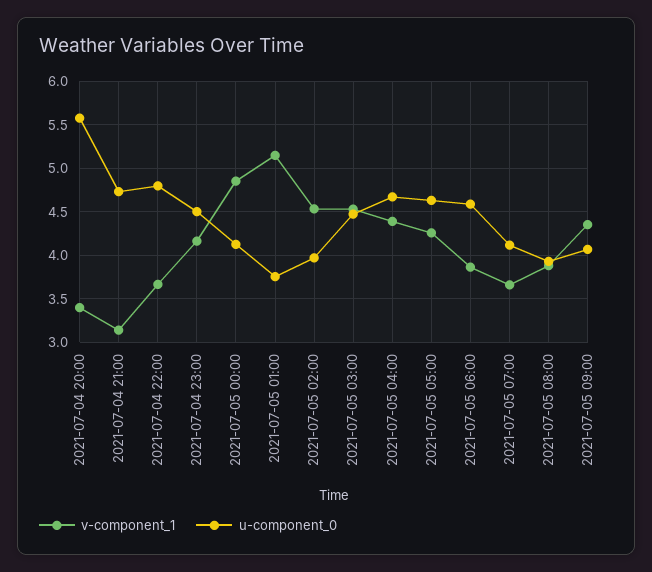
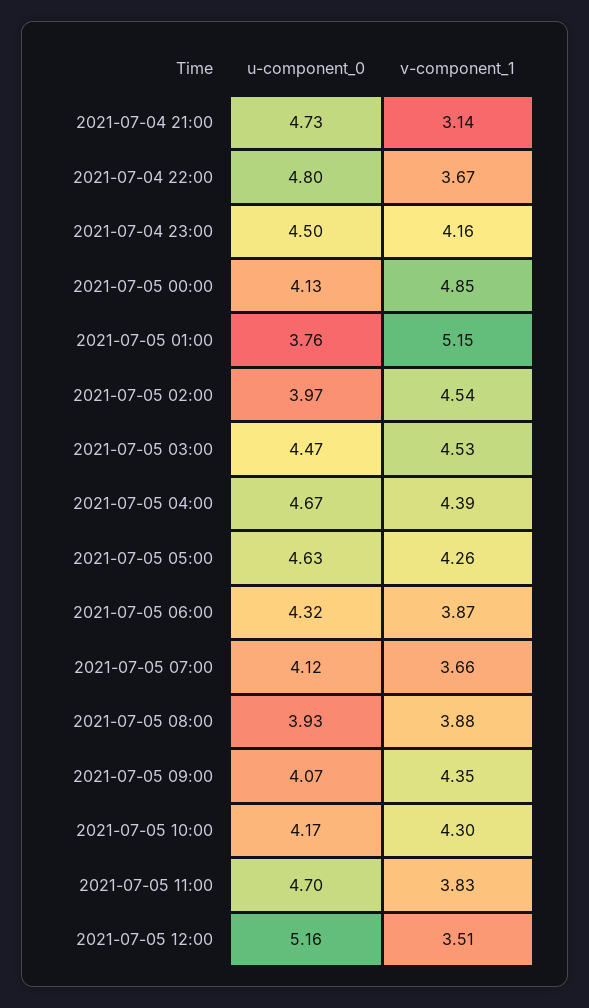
v-component_1, 2021-07-04 20:00: 3.4 -> none
u-component_0, 2021-07-04 20:00: 5.6 -> none
u-component_0, 2021-07-05 06:00: 4.6 -> 4.32
u-component_0, 2021-07-05 10:00: none -> 4.17
v-component_1, 2021-07-05 10:00: none -> 4.3
u-component_0, 2021-07-05 11:00: none -> 4.7
v-component_1, 2021-07-05 11:00: none -> 3.83
u-component_0, 2021-07-05 12:00: none -> 5.16
v-component_1, 2021-07-05 12:00: none -> 3.51

